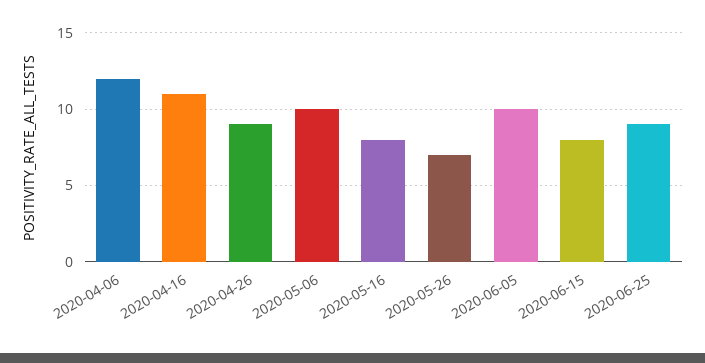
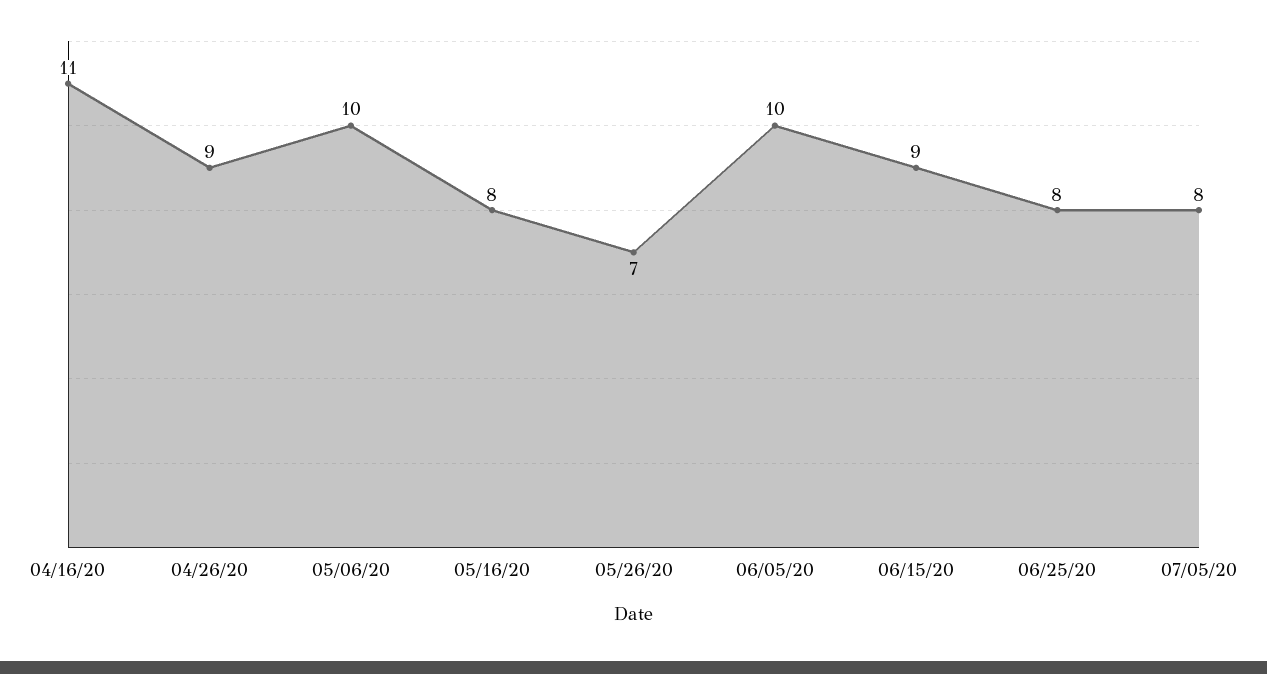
2020-04-06: 12 -> none
2020-06-15: 8 -> 9
2020-06-25: 9 -> 8
07/05/20: none -> 8

